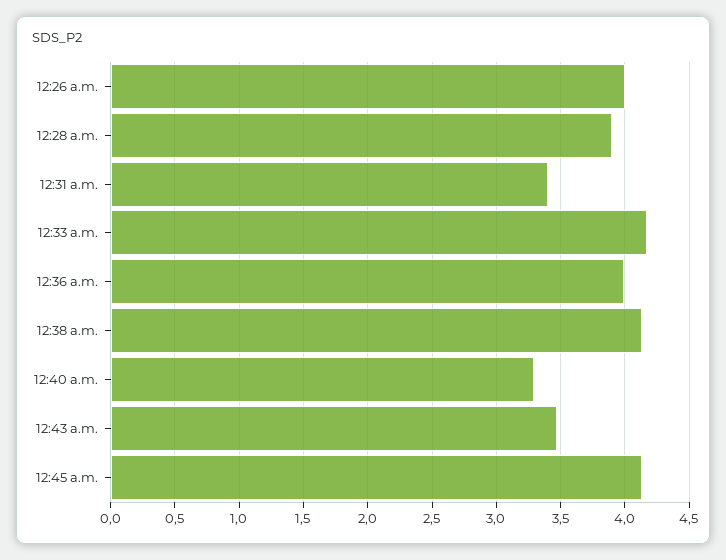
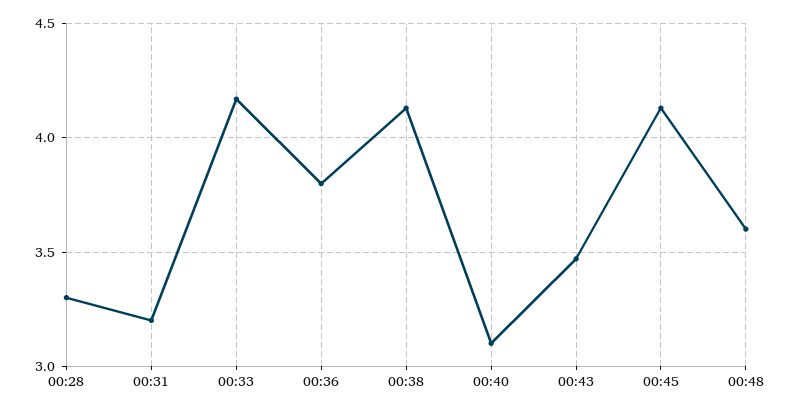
12:26 a.m.: 4 -> none
12:28 a.m.: 3.9 -> 3.3
12:31 a.m.: 3.4 -> 3.2
12:36 a.m.: 4 -> 3.8
12:40 a.m.: 3.3 -> 3.1
00:48: none -> 3.6

